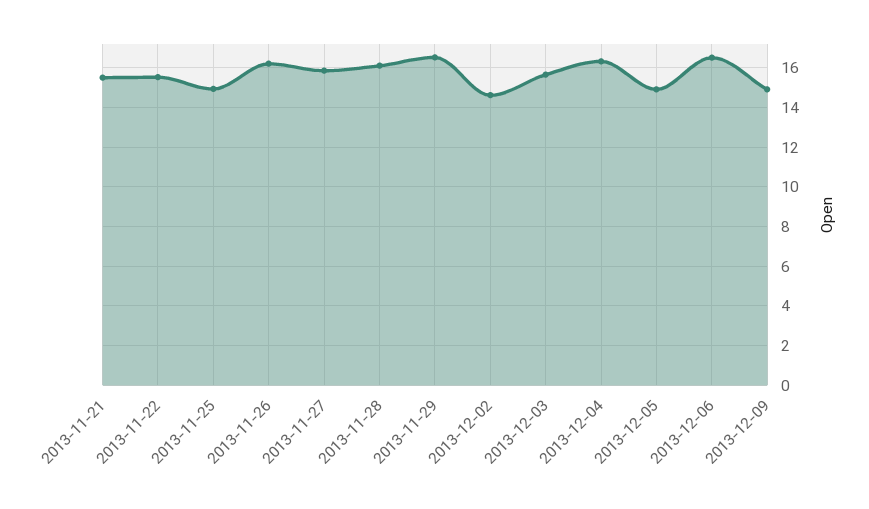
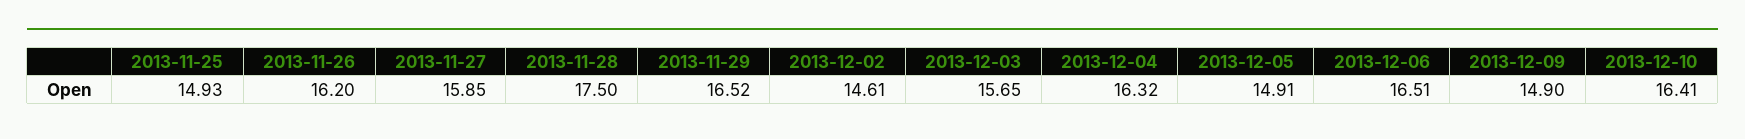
2013-11-21: 15.5 -> none
2013-11-22: 15.5 -> none
2013-11-28: 16 -> 17.5
2013-12-10: none -> 16.41

